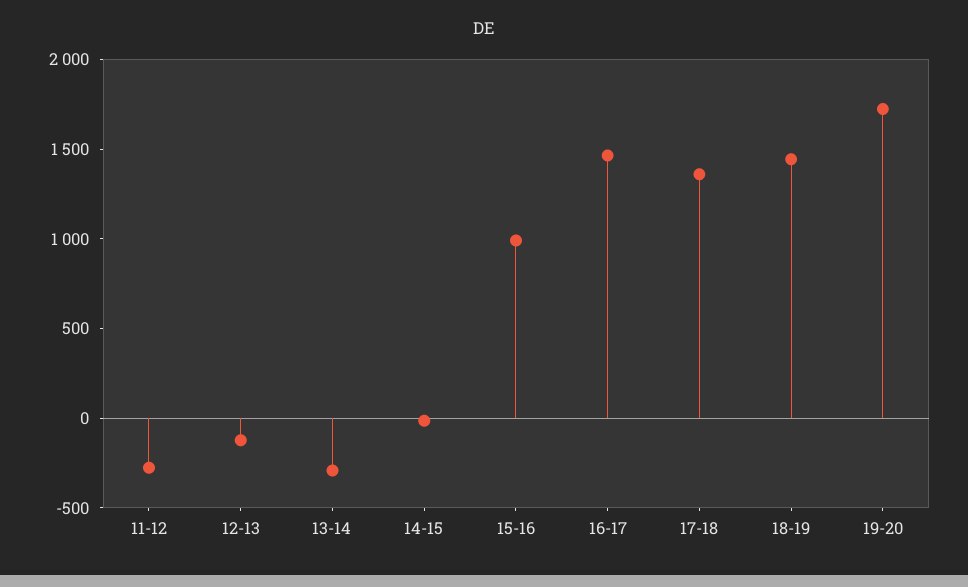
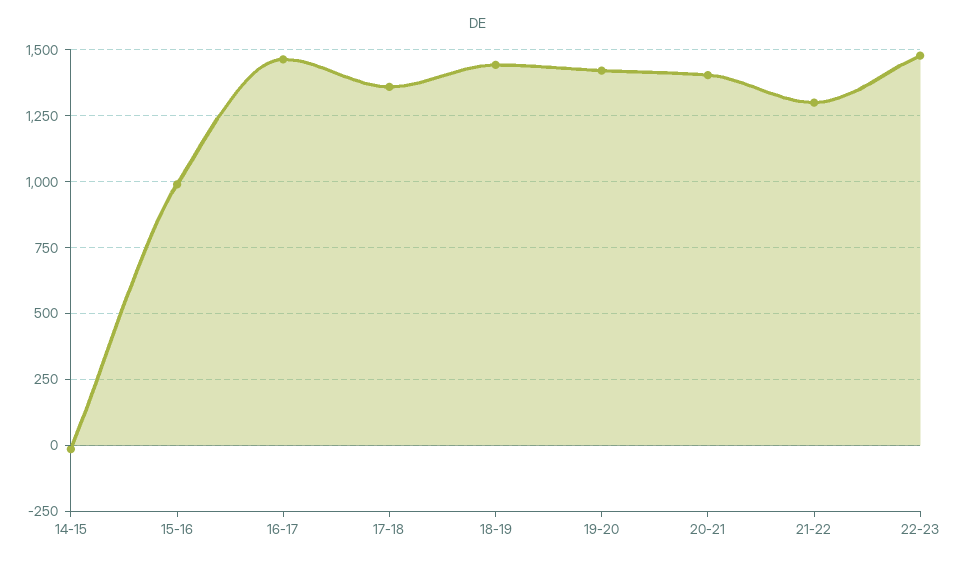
11-12: -300 -> none
12-13: -100 -> none
13-14: -300 -> none
19-20: 1700 -> 1425
20-21: none -> 1400
21-22: none -> 1300
22-23: none -> 1475

